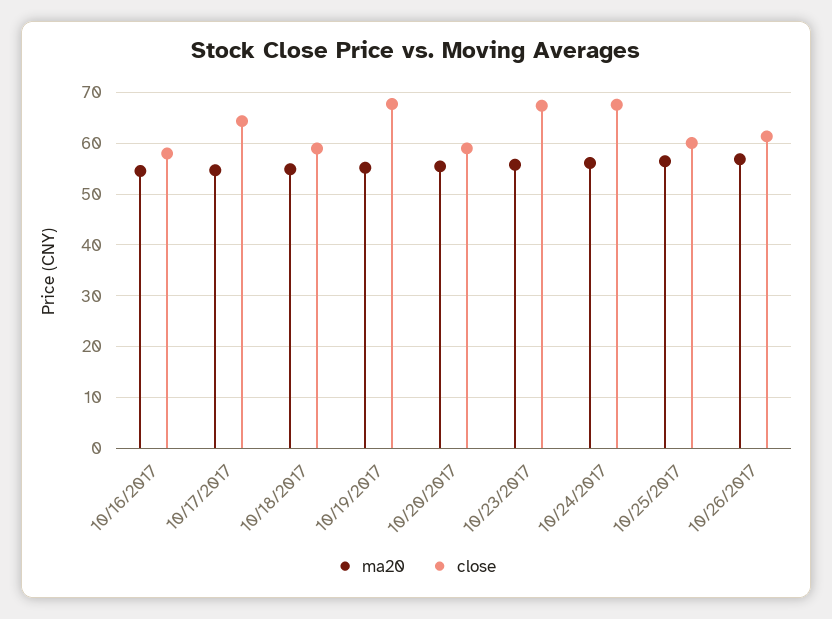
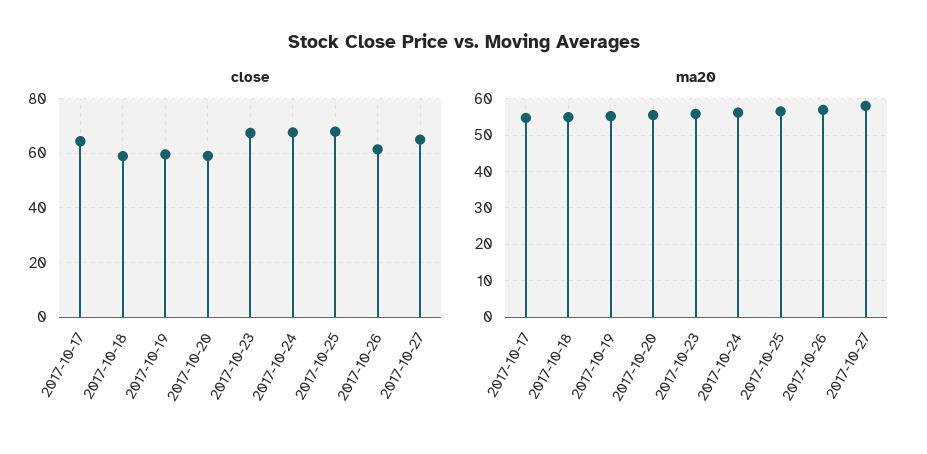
ma20, 10/16/2017: 54 -> none
close, 10/16/2017: 58 -> none
close, 10/19/2017: 68 -> 60
close, 10/25/2017: 60 -> 67.5
close, 2017-10-27: none -> 65
ma20, 2017-10-27: none -> 58

